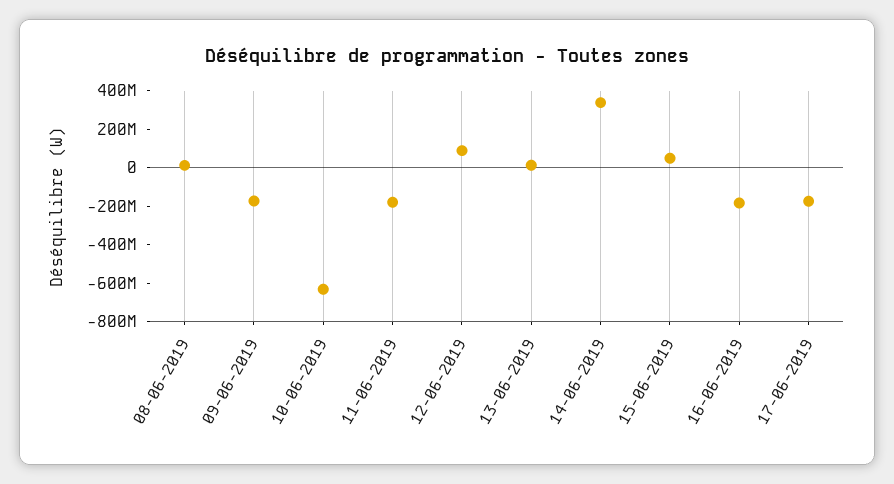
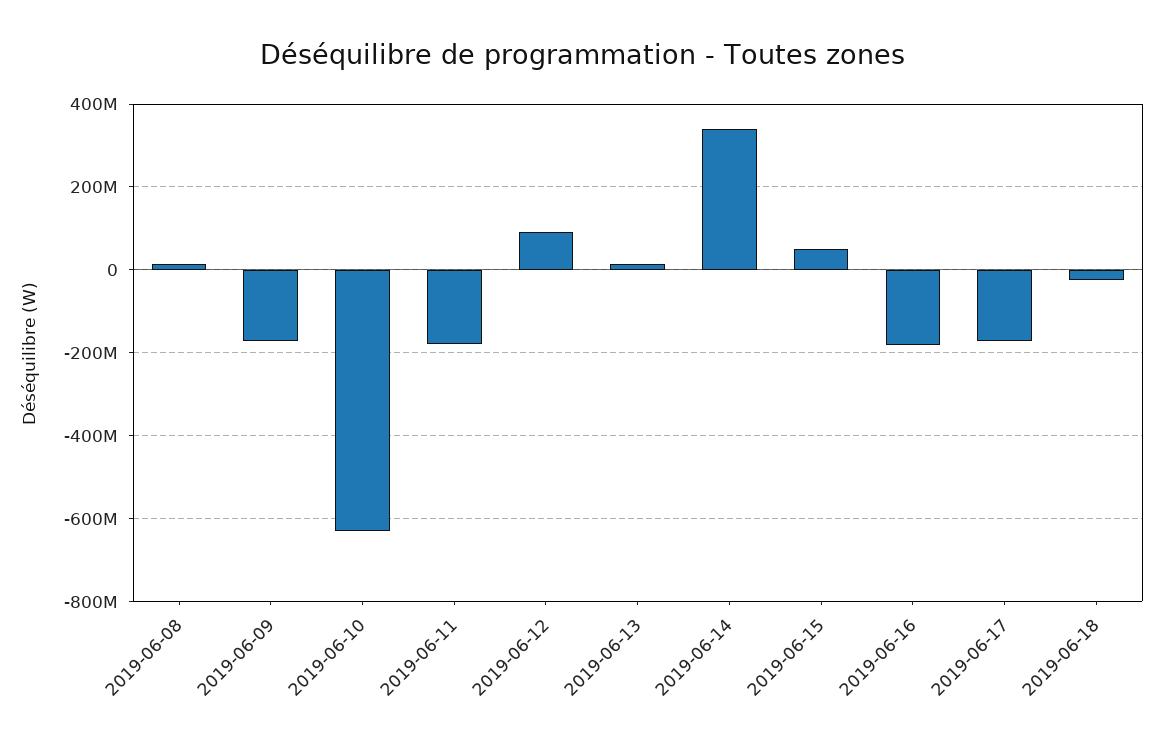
2019-06-18: none -> -20000000

